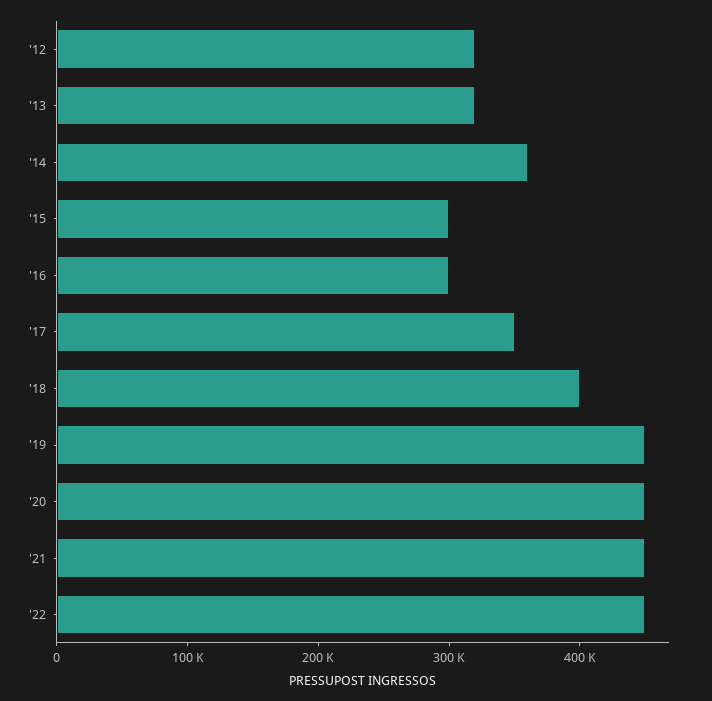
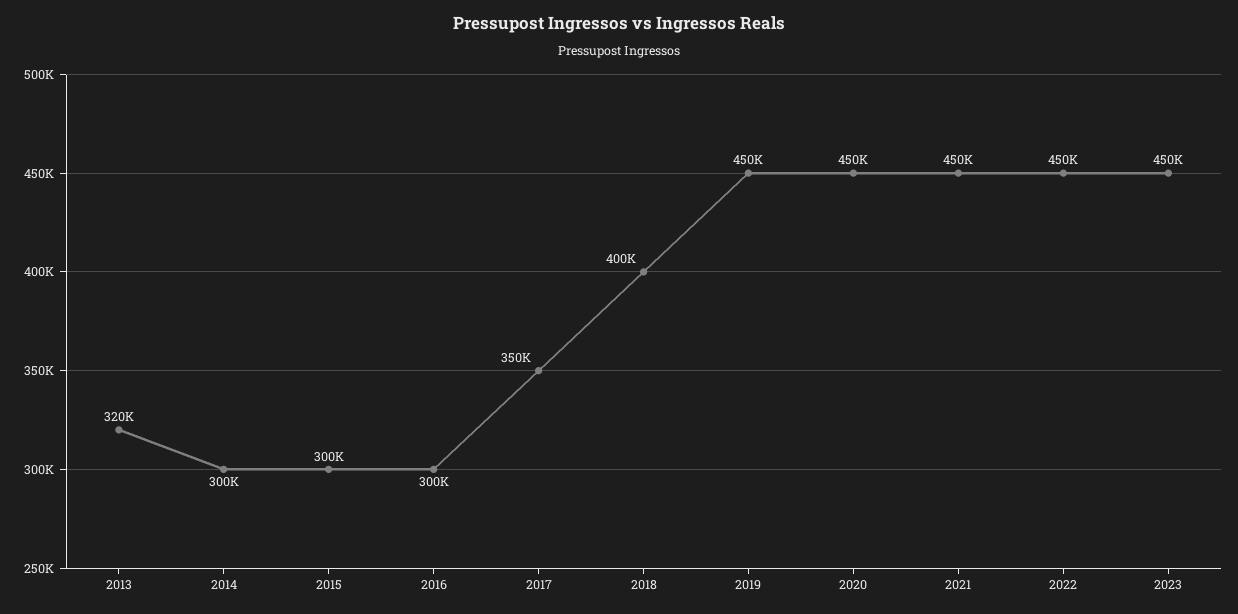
'12: 320000 -> none
'14: 360000 -> 300000
2023: none -> 450000

